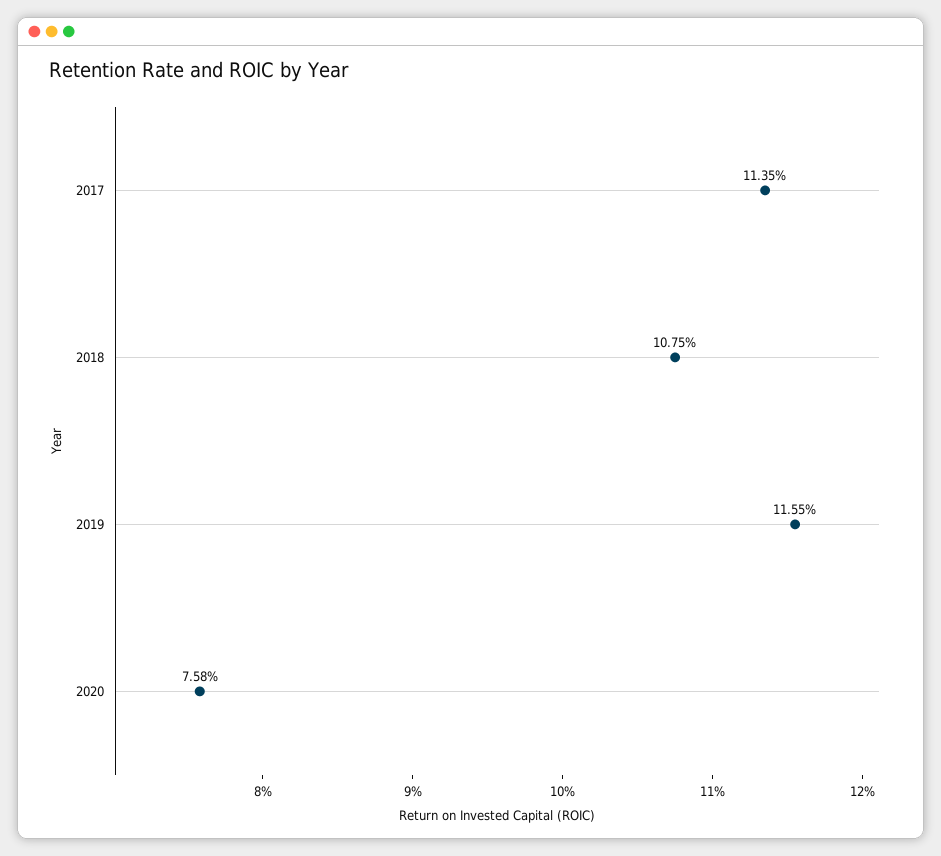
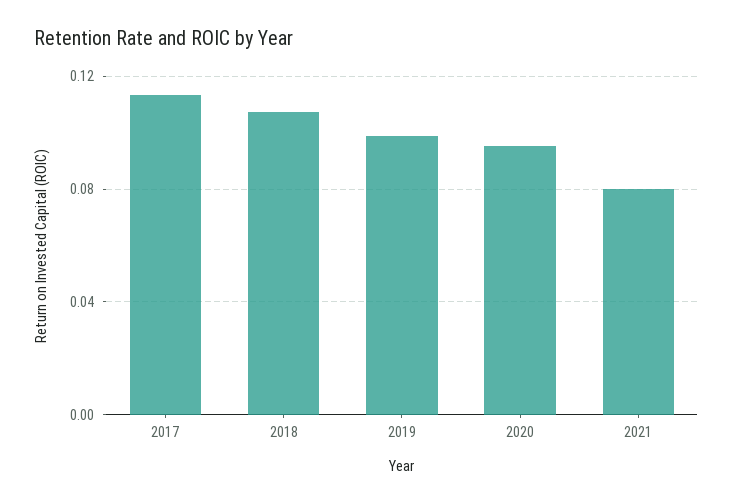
2019: 0.1155 -> 0.1
2020: 0.0758 -> 0.095
2021: none -> 0.08

